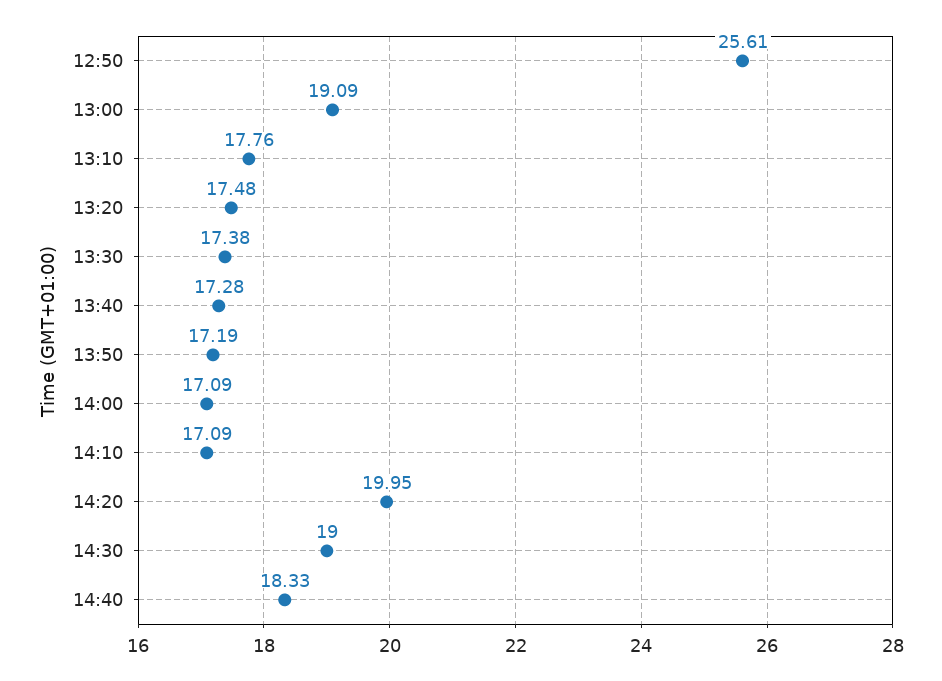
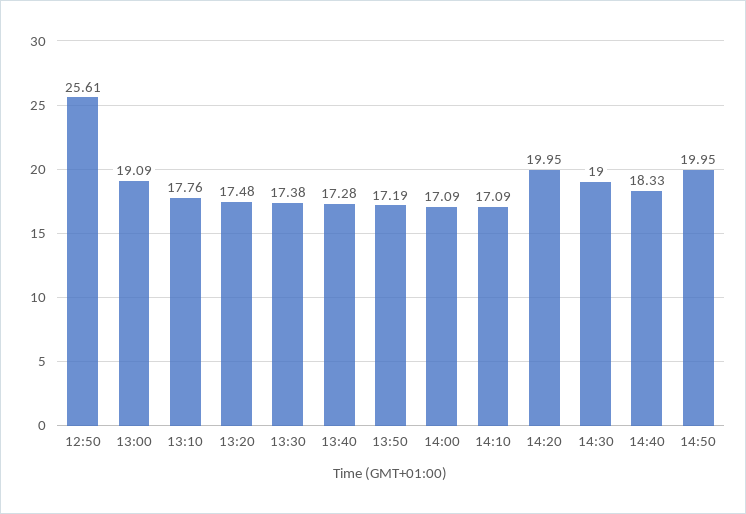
14:50: none -> 19.95

